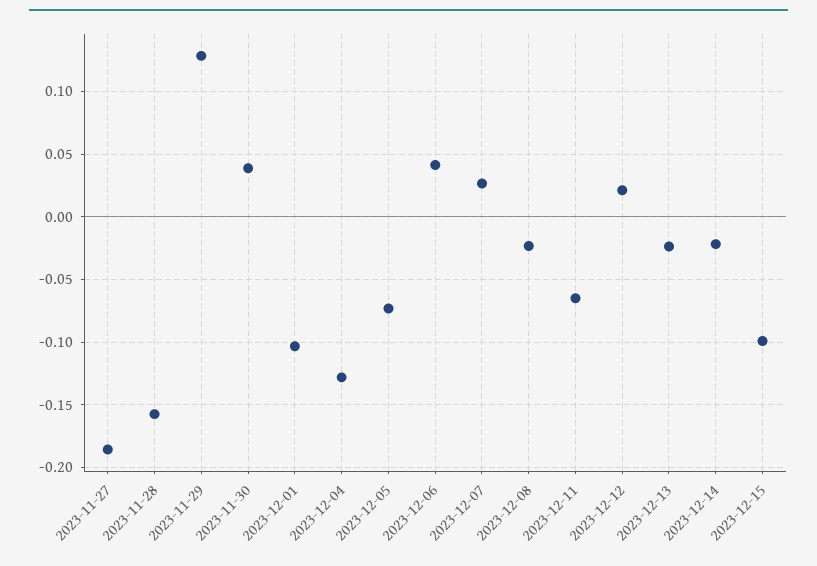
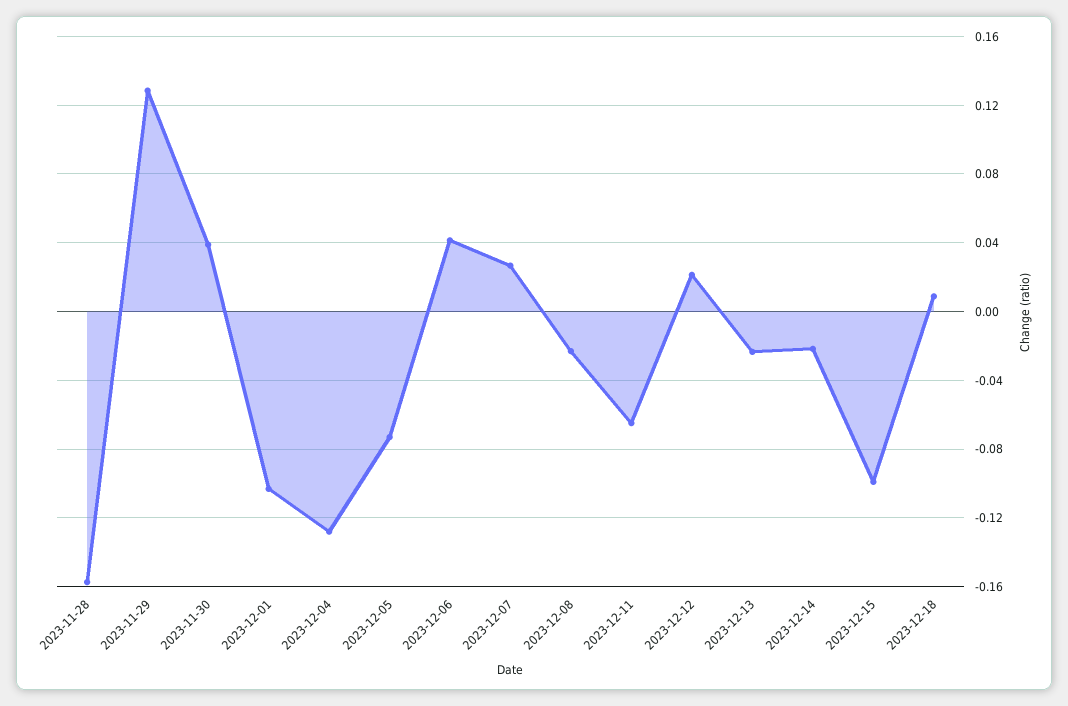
2023-11-27: -0.185 -> none
2023-12-18: none -> 0.01

